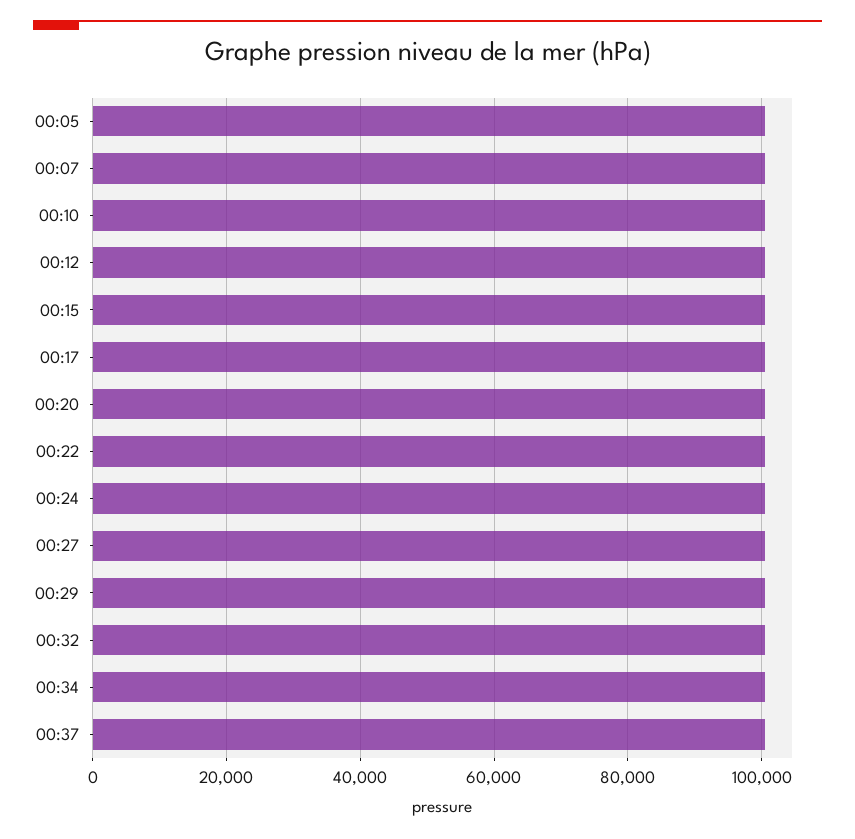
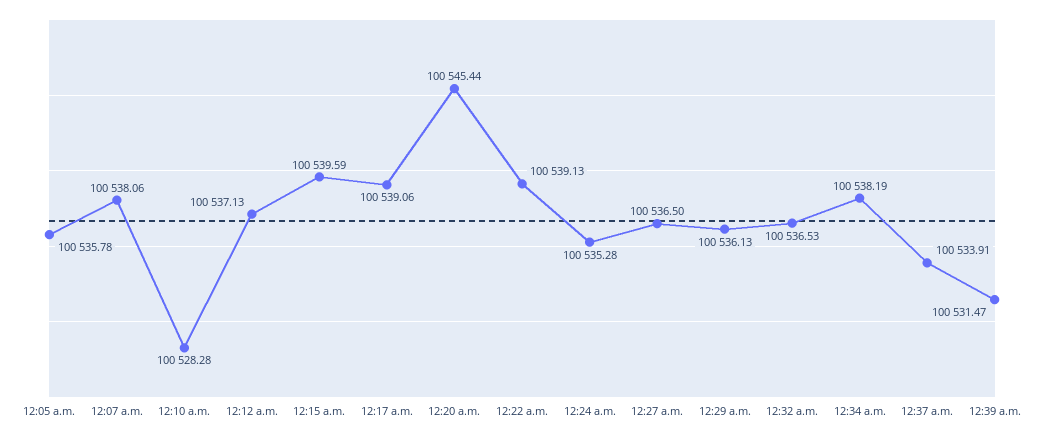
12:39 a.m.: none -> 100531.47

